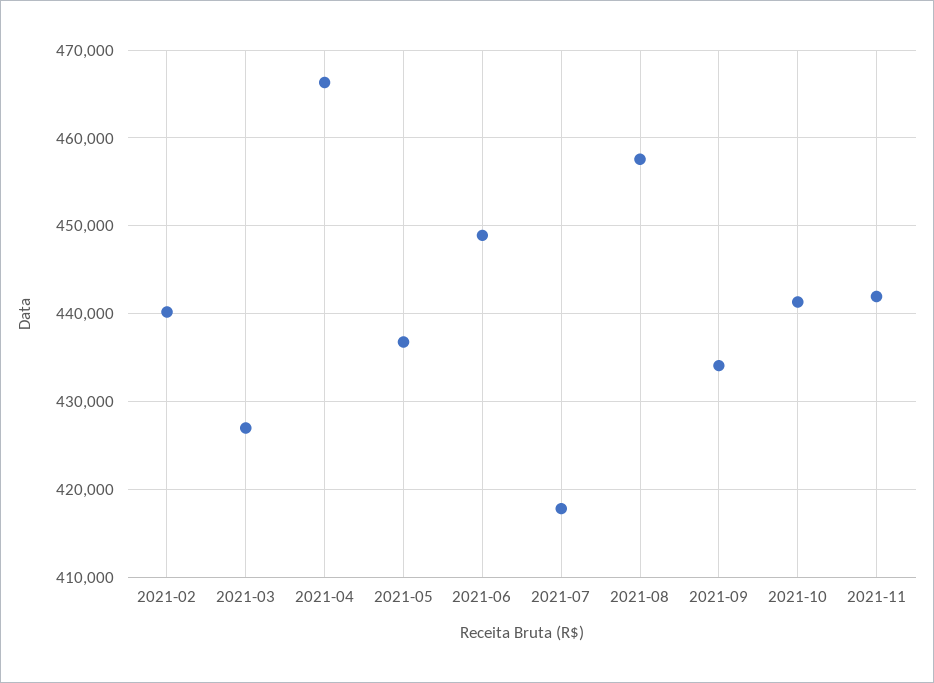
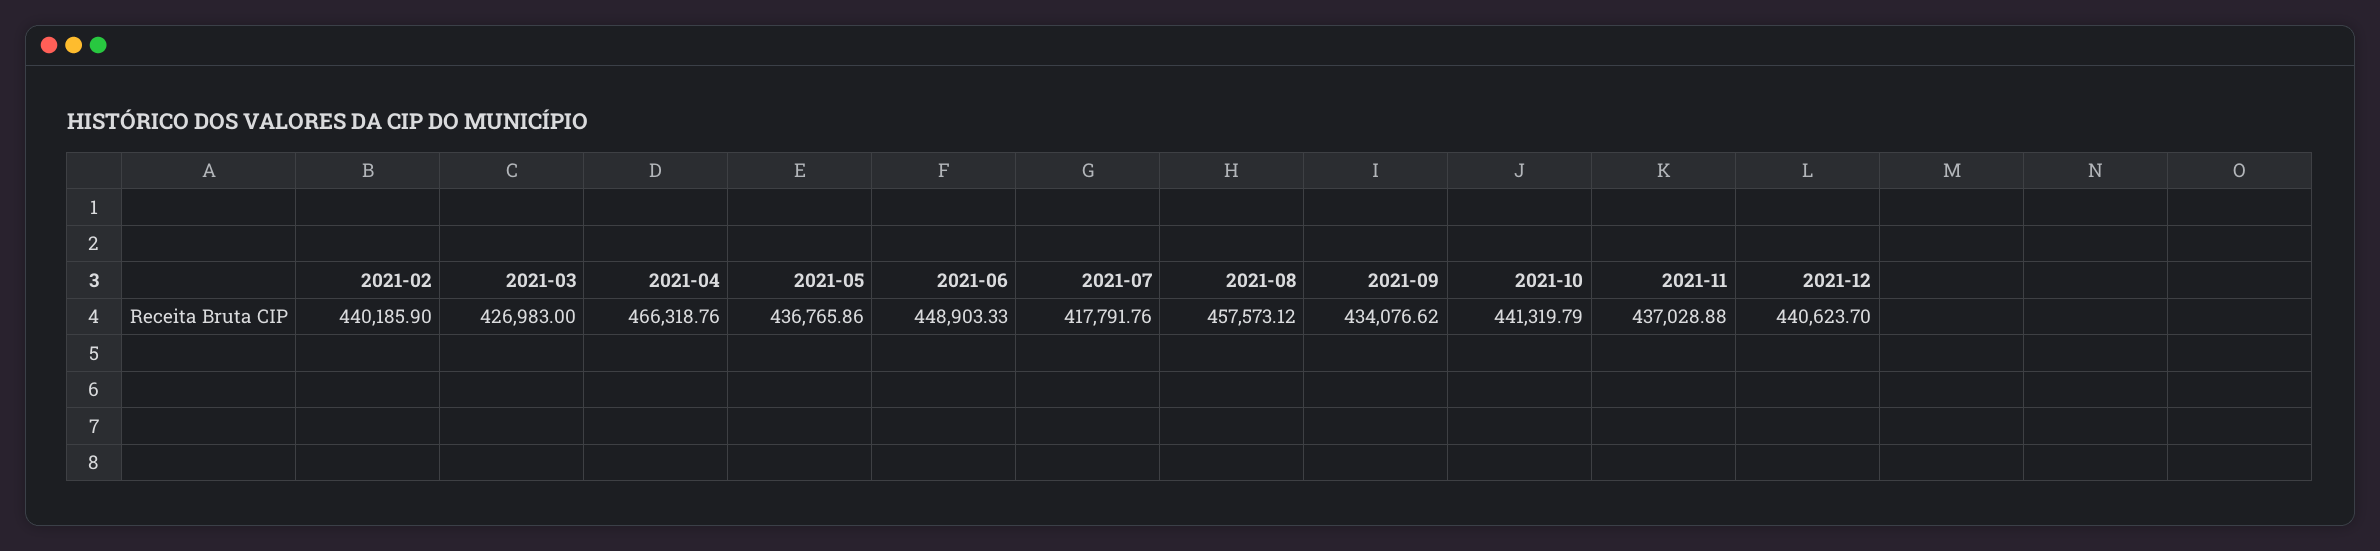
2021-11: 442000 -> 437028.88
2021-12: none -> 440623.7

